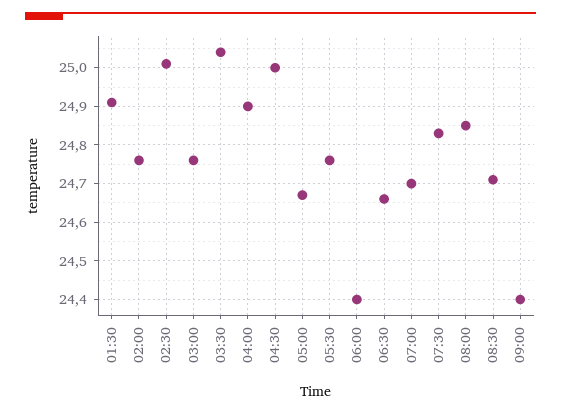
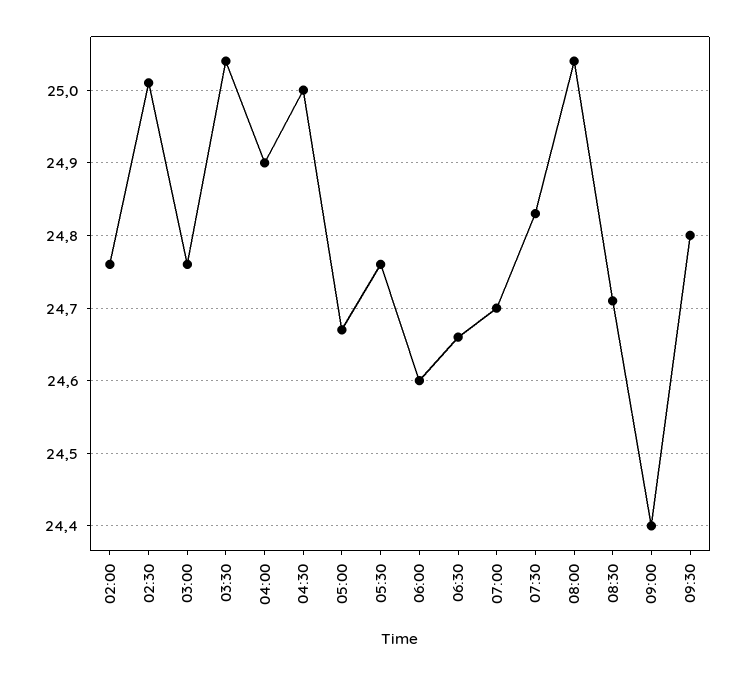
01:30: 24.9 -> none
06:00: 24.4 -> 24.6
08:00: 24.85 -> 25.04
09:30: none -> 24.8

